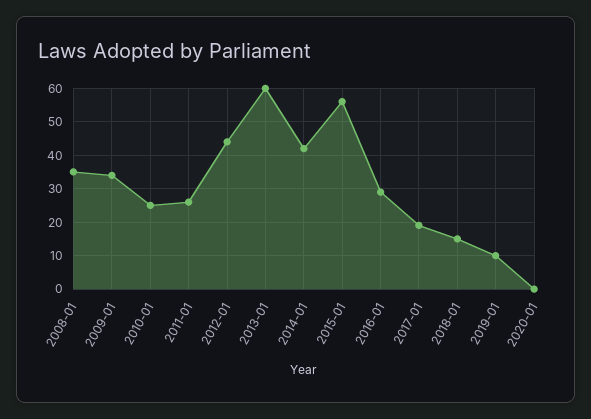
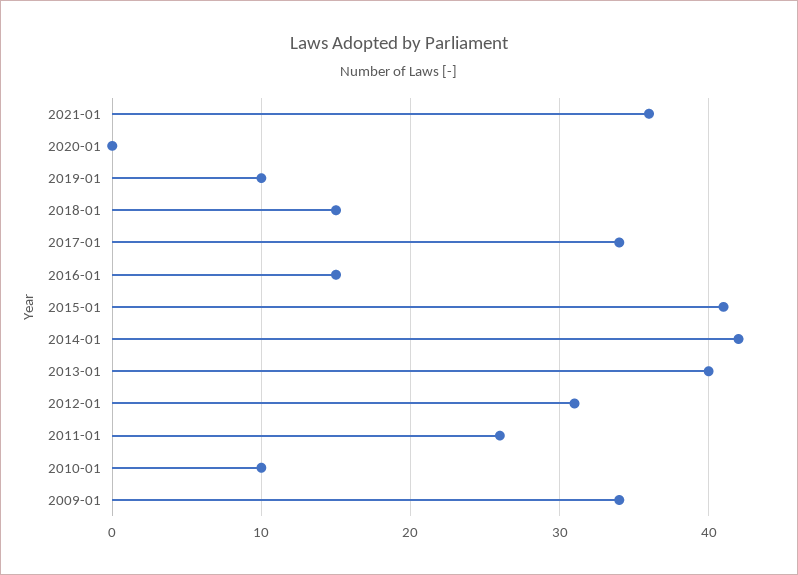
2008-01: 35 -> none
2010-01: 25 -> 10
2012-01: 45 -> 31
2013-01: 60 -> 40
2015-01: 55 -> 41
2016-01: 30 -> 15
2017-01: 20 -> 34
2021-01: none -> 36

